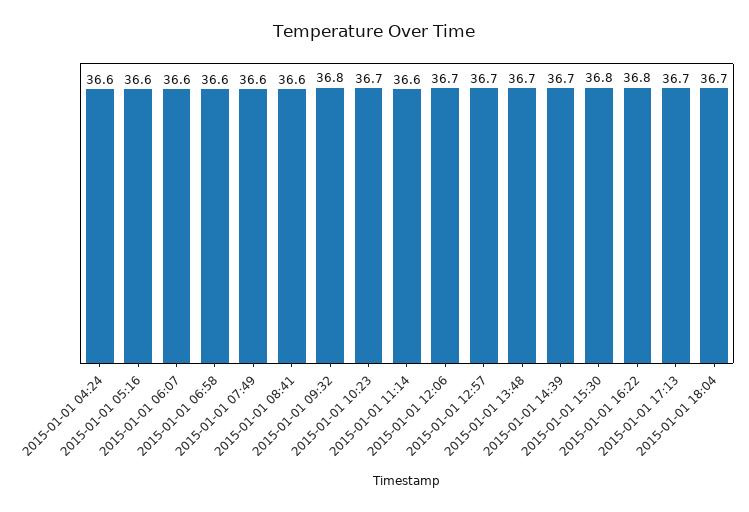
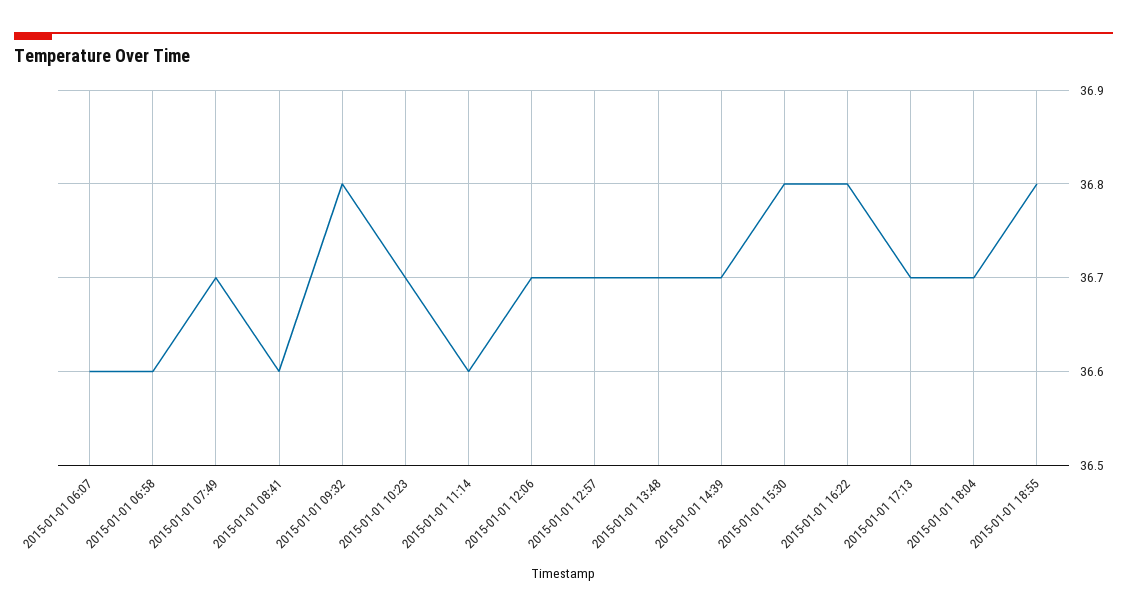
2015-01-01 04:24: 36.6 -> none
2015-01-01 05:16: 36.6 -> none
2015-01-01 07:49: 36.6 -> 36.7
2015-01-01 18:55: none -> 36.8

